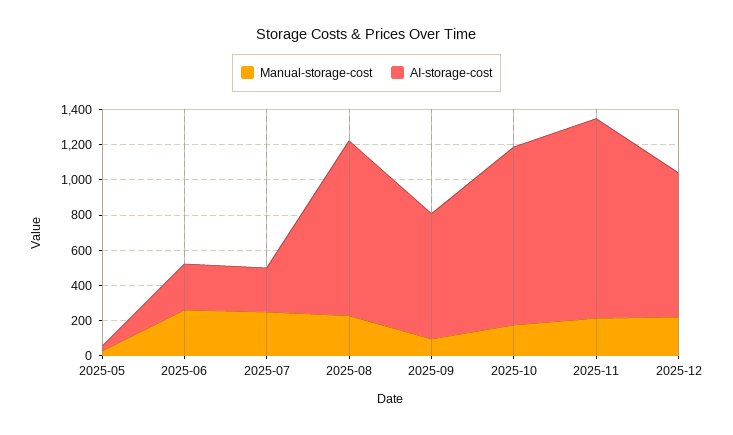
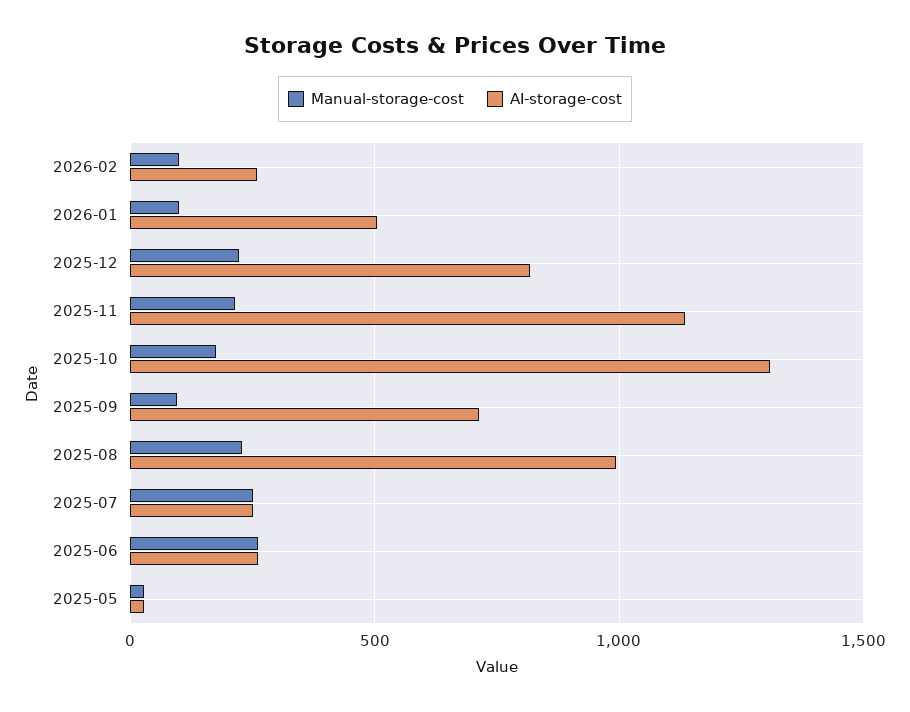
AI-storage-cost, 2025-10: 1000 -> 1300
Manual-storage-cost, 2026-02: none -> 100
AI-storage-cost, 2026-02: none -> 250
Manual-storage-cost, 2026-01: none -> 100
AI-storage-cost, 2026-01: none -> 500

